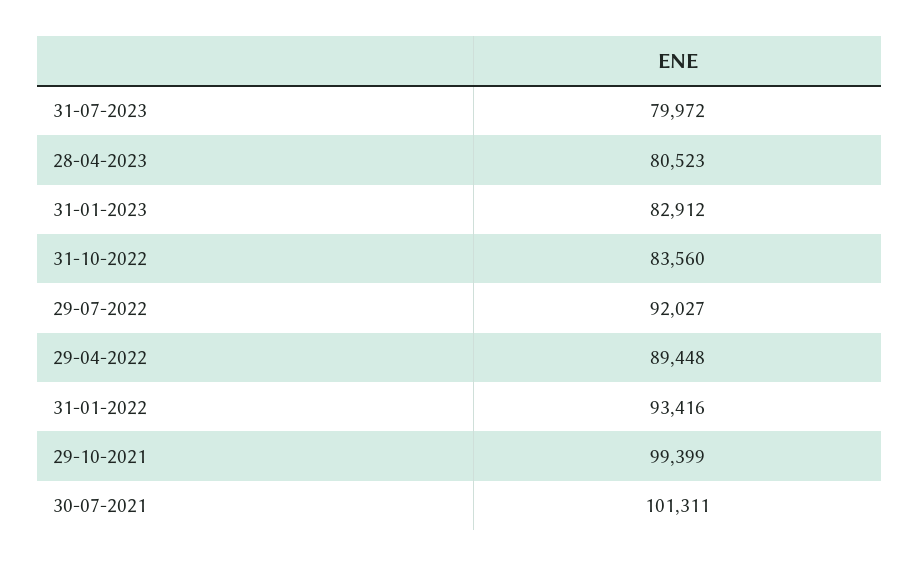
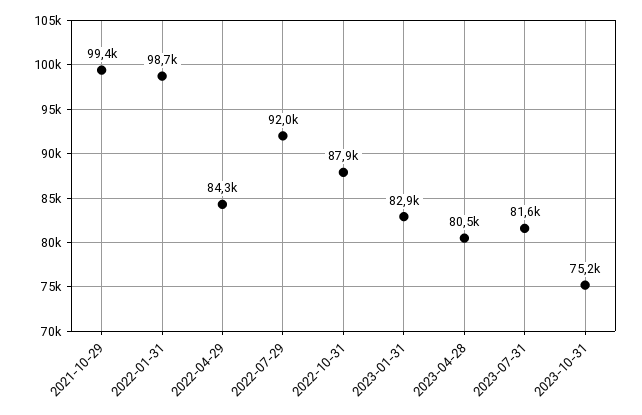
31-07-2023: 79972 -> 81600
31-10-2022: 83560 -> 87900
29-04-2022: 89448 -> 84300
31-01-2022: 93416 -> 98700
30-07-2021: 101311 -> none
2023-10-31: none -> 75200

